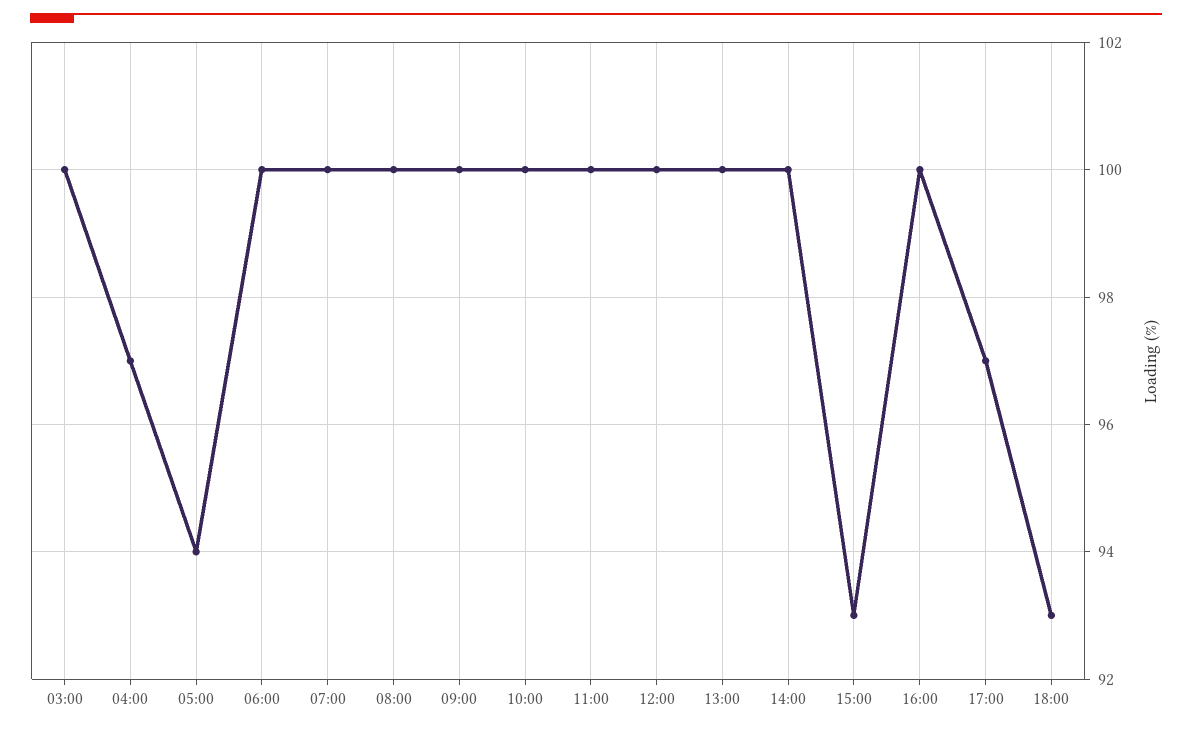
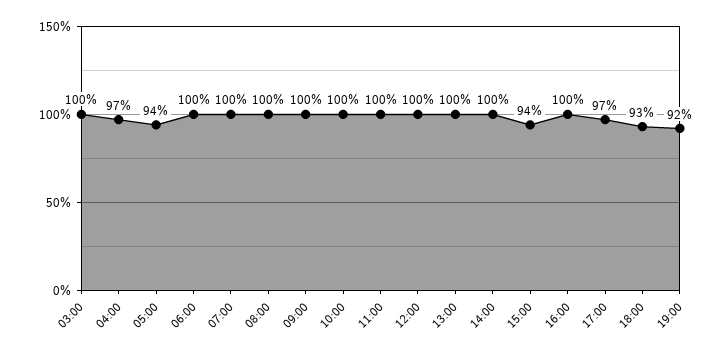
15:00: 93 -> 94
19:00: none -> 92

